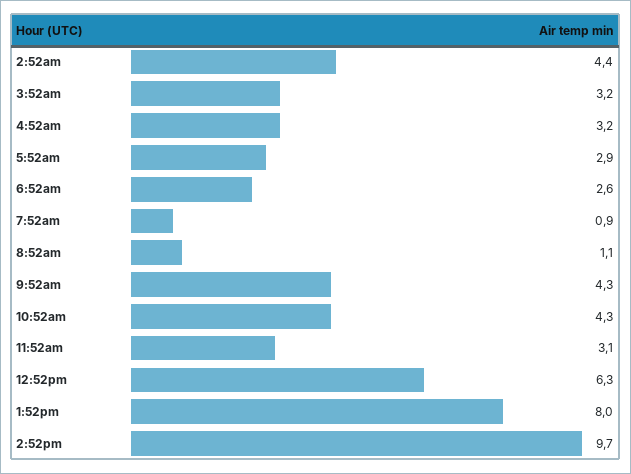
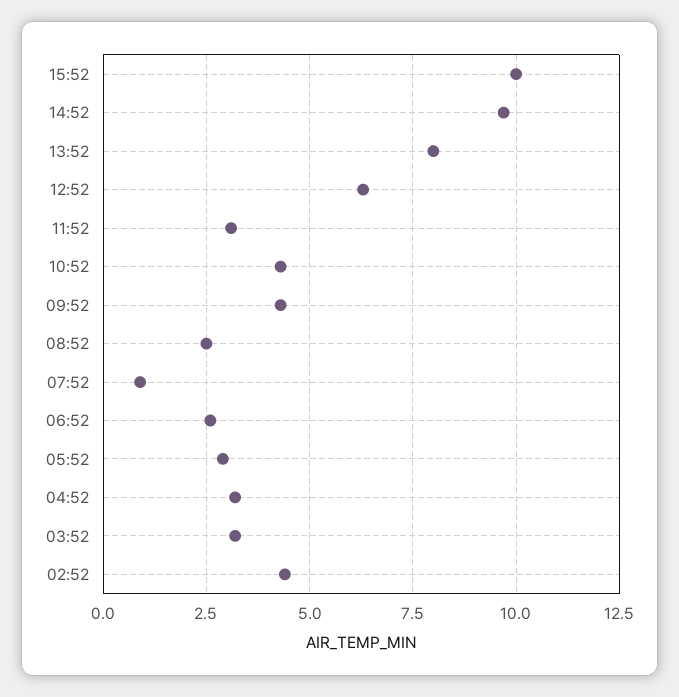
8:52am: 1.1 -> 2.5
15:52: none -> 10

